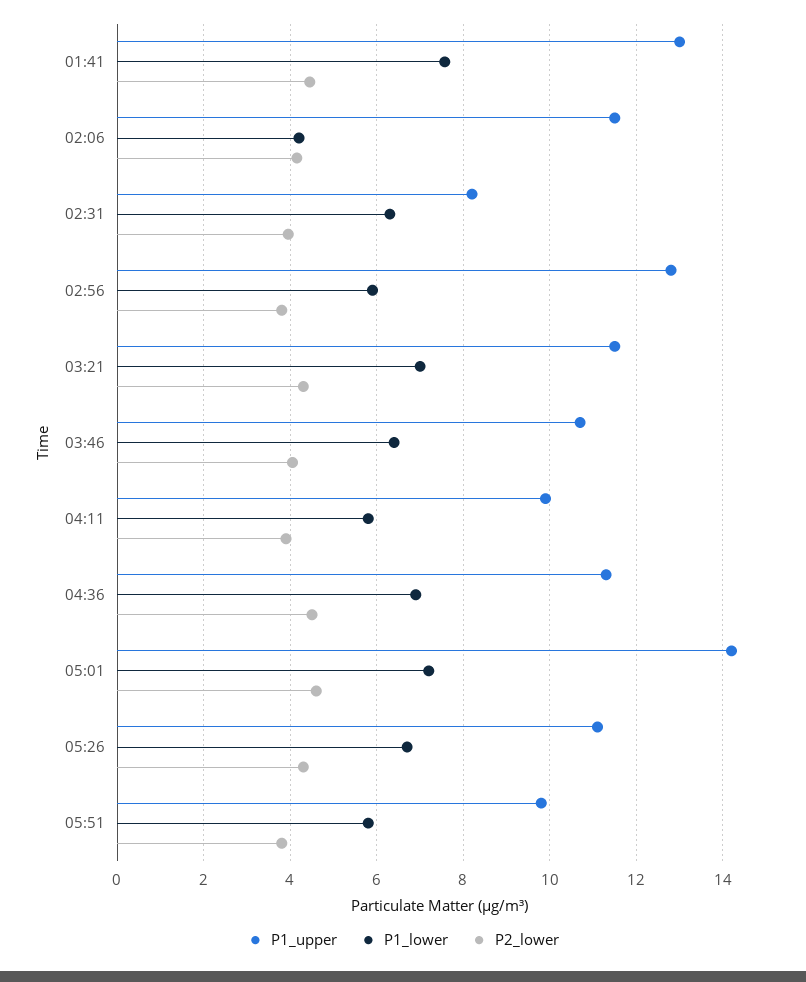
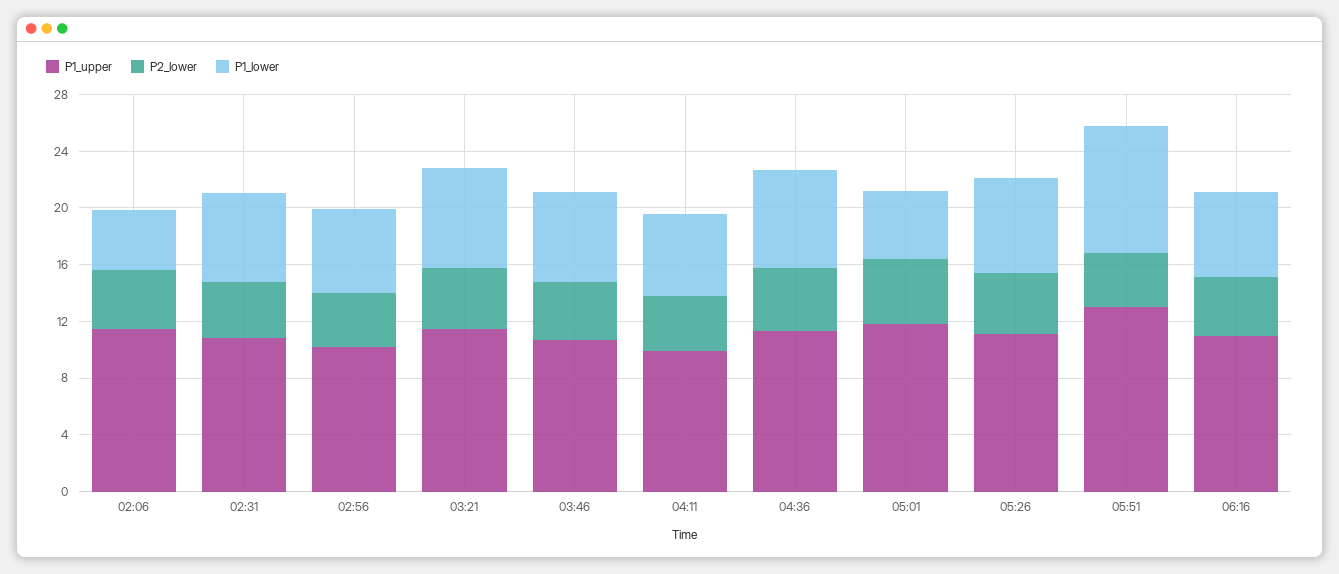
P1_upper, 01:41: 13 -> none
P1_lower, 01:41: 7.6 -> none
P2_lower, 01:41: 4.4 -> none
P1_upper, 02:31: 8.2 -> 11
P1_upper, 02:56: 12.8 -> 10
P1_upper, 05:01: 14.2 -> 12
P1_lower, 05:01: 7.2 -> 5
P1_upper, 05:51: 9.8 -> 13
P1_lower, 05:51: 5.8 -> 9
P1_upper, 06:16: none -> 11
P2_lower, 06:16: none -> 4
P1_lower, 06:16: none -> 6

